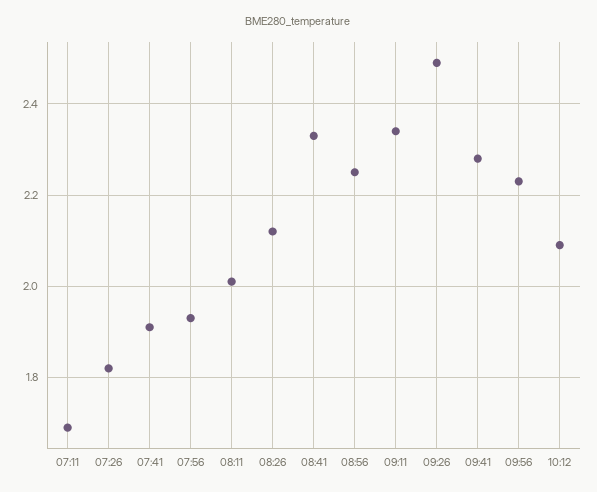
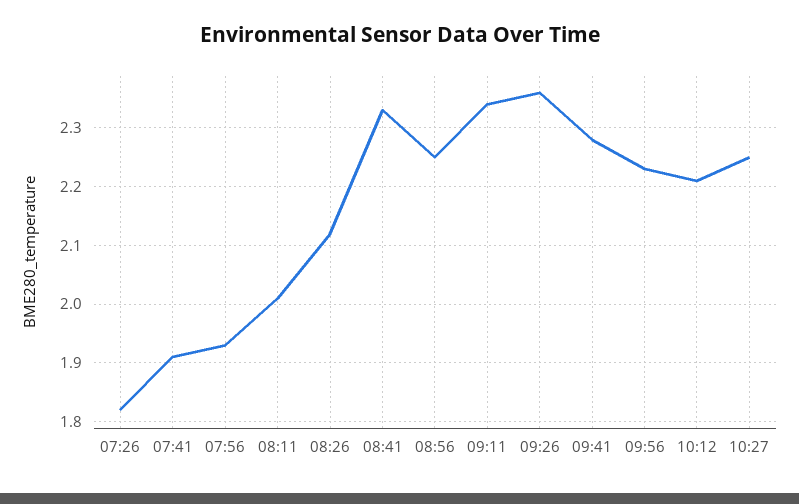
07:11: 1.7 -> none
09:26: 2.5 -> 2.35
10:12: 2.1 -> 2.2
10:27: none -> 2.25

